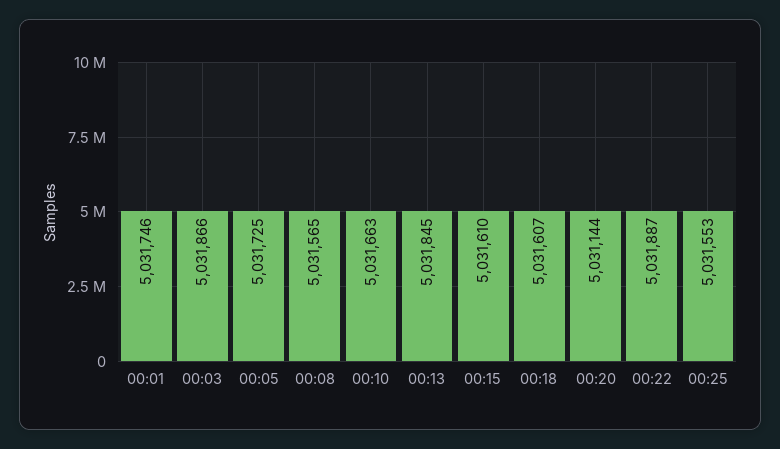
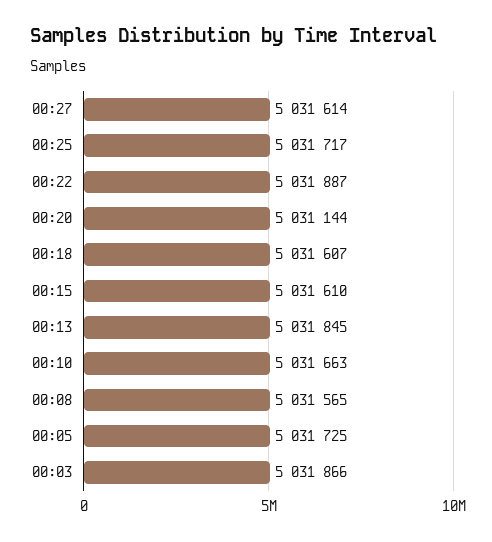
00:01: 5031746 -> none
00:25: 5031553 -> 5031717
00:27: none -> 5031614

